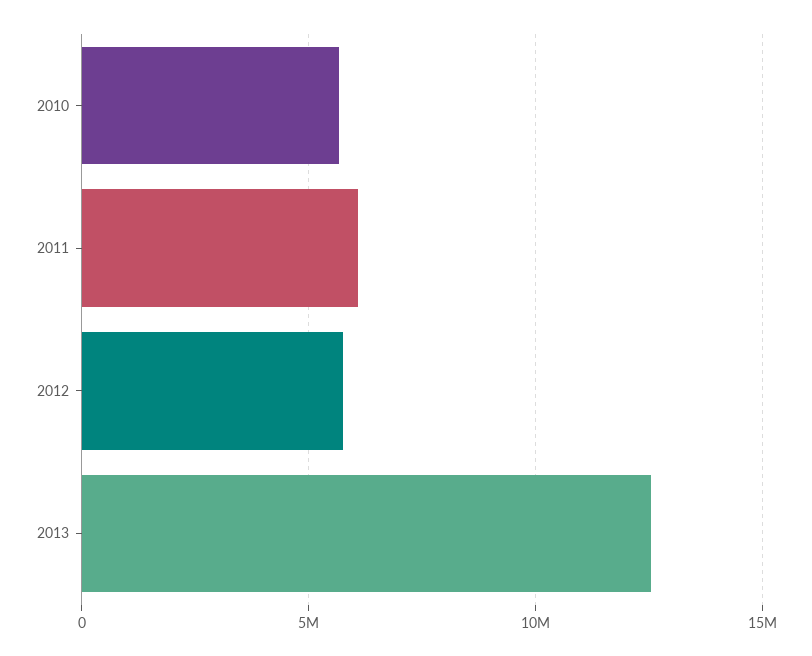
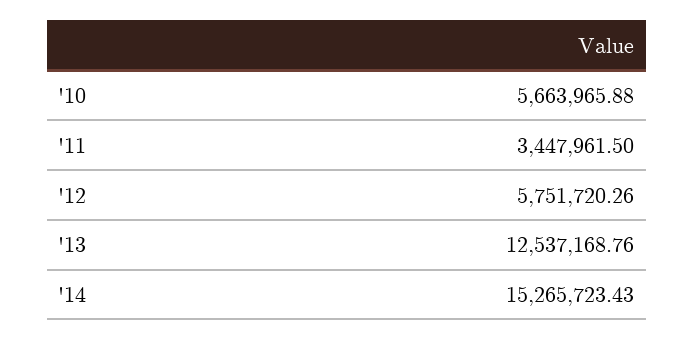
2011: 6000000 -> 3447961.5
'14: none -> 15265723.43

